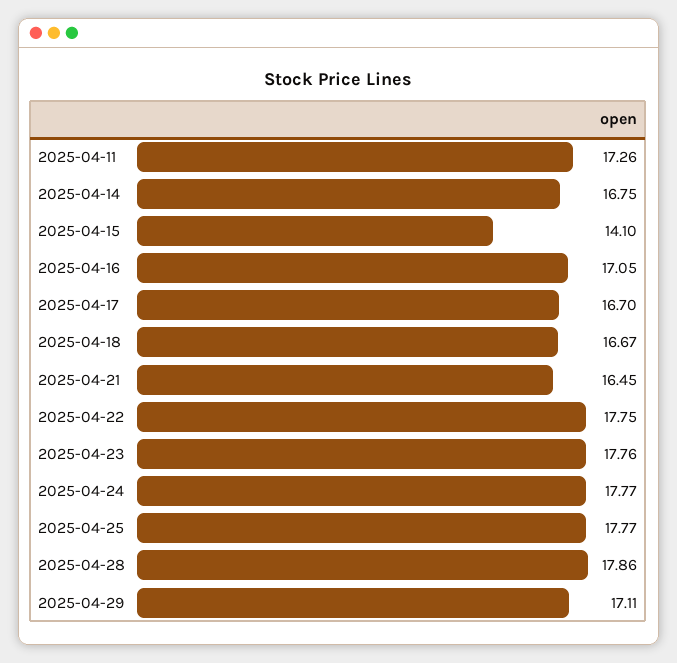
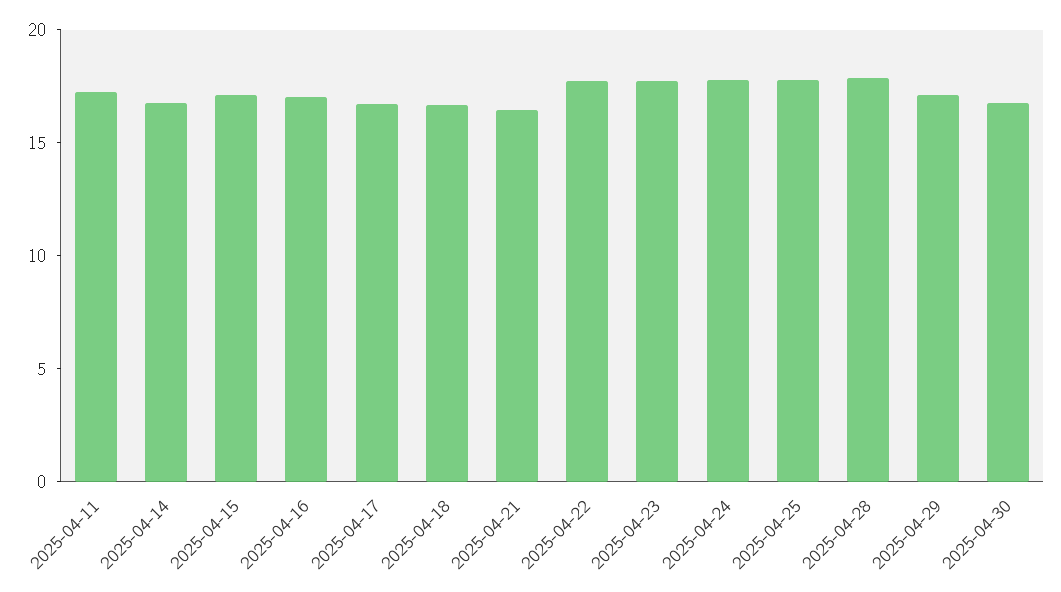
2025-04-15: 14.1 -> 17
2025-04-30: none -> 17

